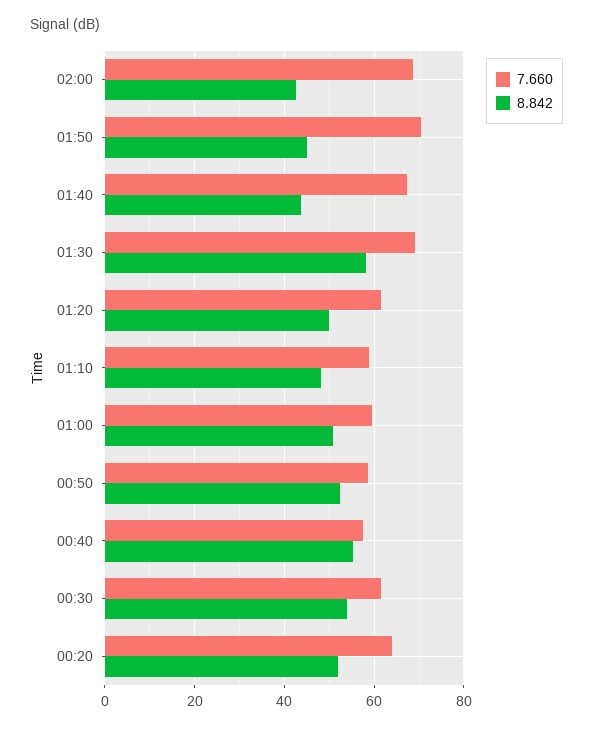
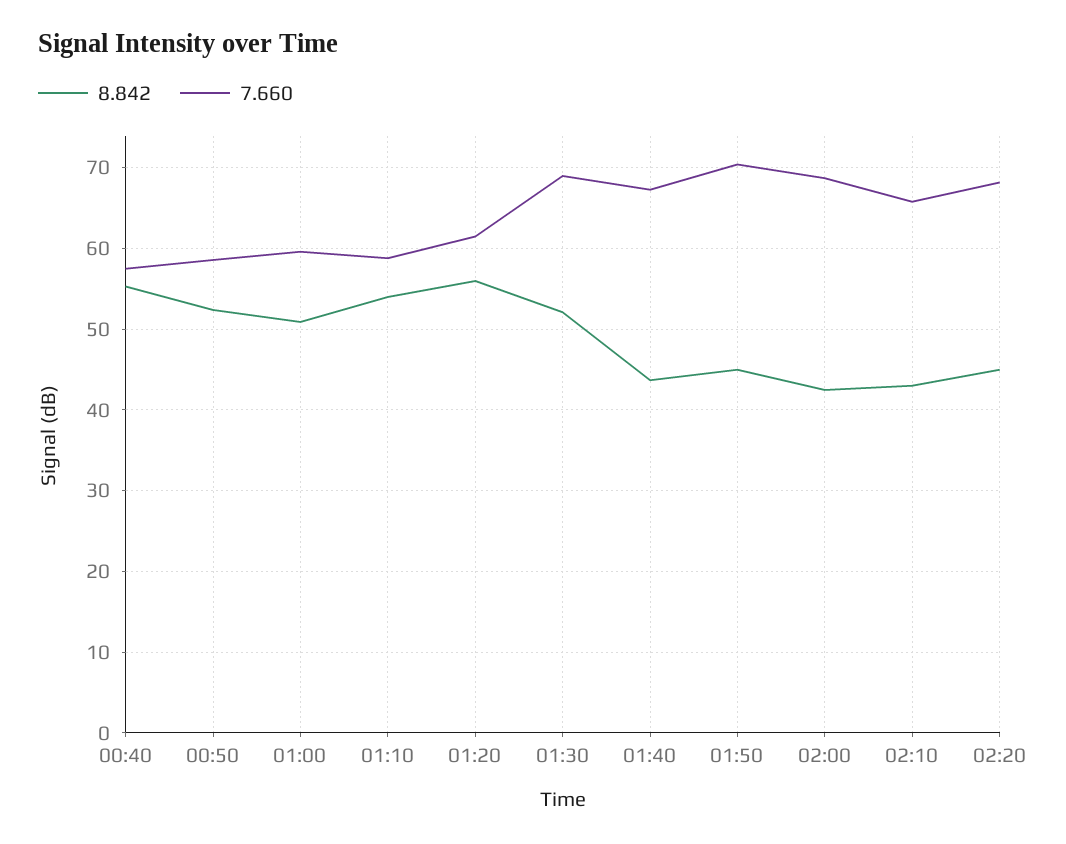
8.842, 01:30: 58 -> 52
8.842, 01:20: 50 -> 56
8.842, 01:10: 48 -> 54
7.660, 00:30: 62 -> none
8.842, 00:30: 54 -> none
7.660, 00:20: 64 -> none
8.842, 00:20: 52 -> none
8.842, 02:10: none -> 43
7.660, 02:10: none -> 66
8.842, 02:20: none -> 45
7.660, 02:20: none -> 68

